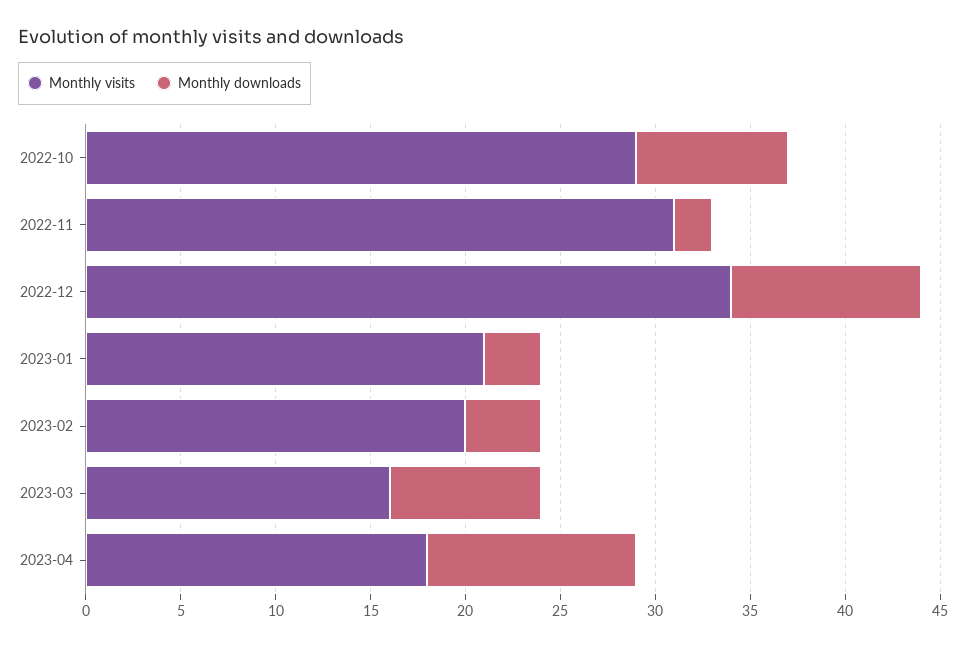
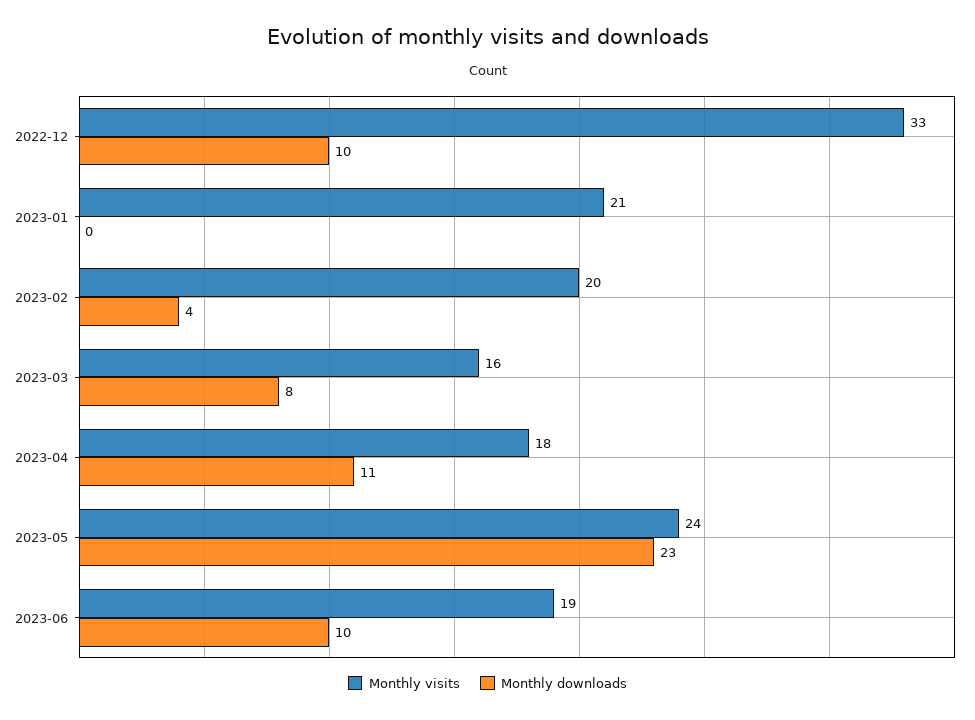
Monthly visits, 2022-10: 29 -> none
Monthly downloads, 2022-10: 8 -> none
Monthly visits, 2022-11: 31 -> none
Monthly downloads, 2022-11: 2 -> none
Monthly visits, 2022-12: 34 -> 33
Monthly downloads, 2023-01: 3 -> 0
Monthly visits, 2023-05: none -> 24
Monthly downloads, 2023-05: none -> 23
Monthly visits, 2023-06: none -> 19
Monthly downloads, 2023-06: none -> 10

